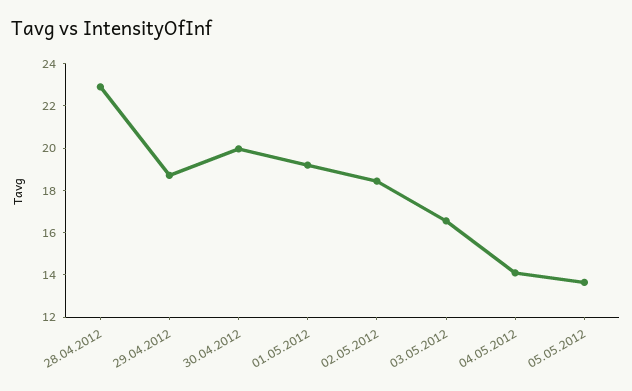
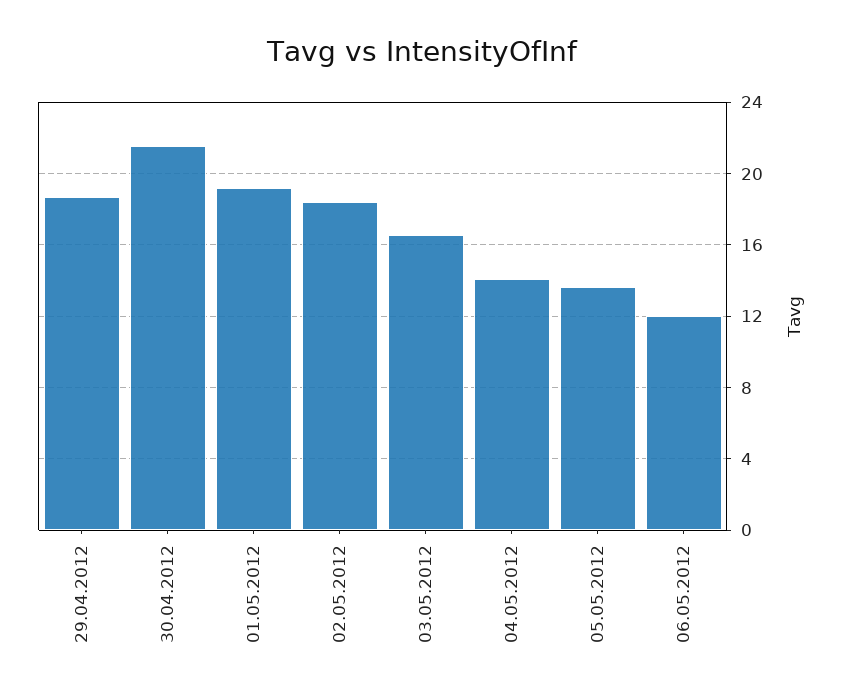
28.04.2012: 23 -> none
30.04.2012: 20 -> 21.5
06.05.2012: none -> 12

